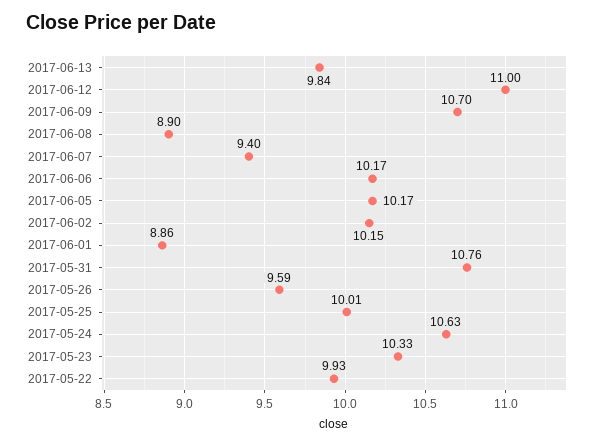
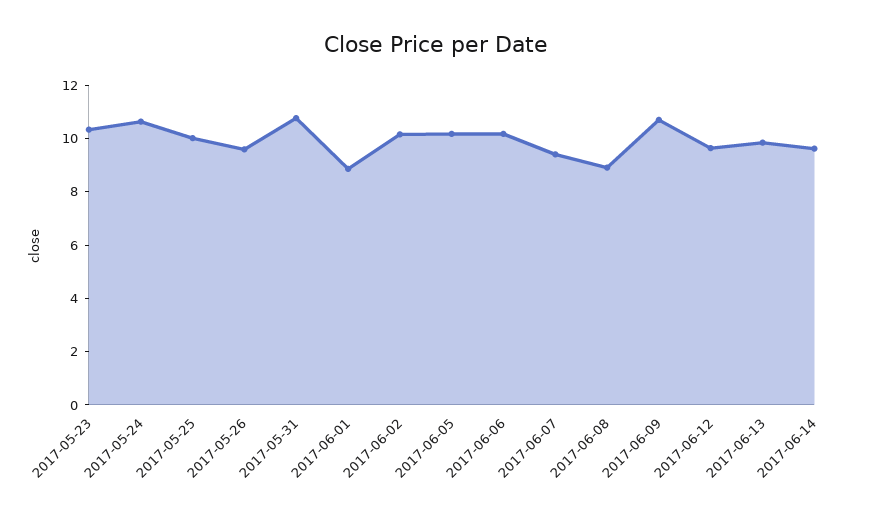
2017-06-12: 11 -> 9.5
2017-05-22: 9.93 -> none
2017-06-14: none -> 9.5

